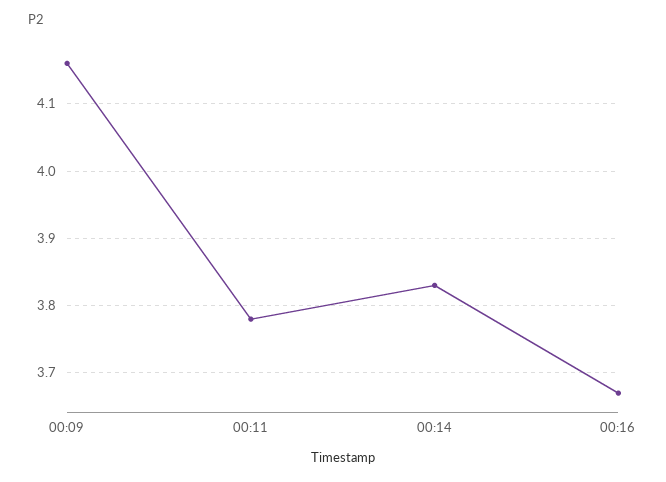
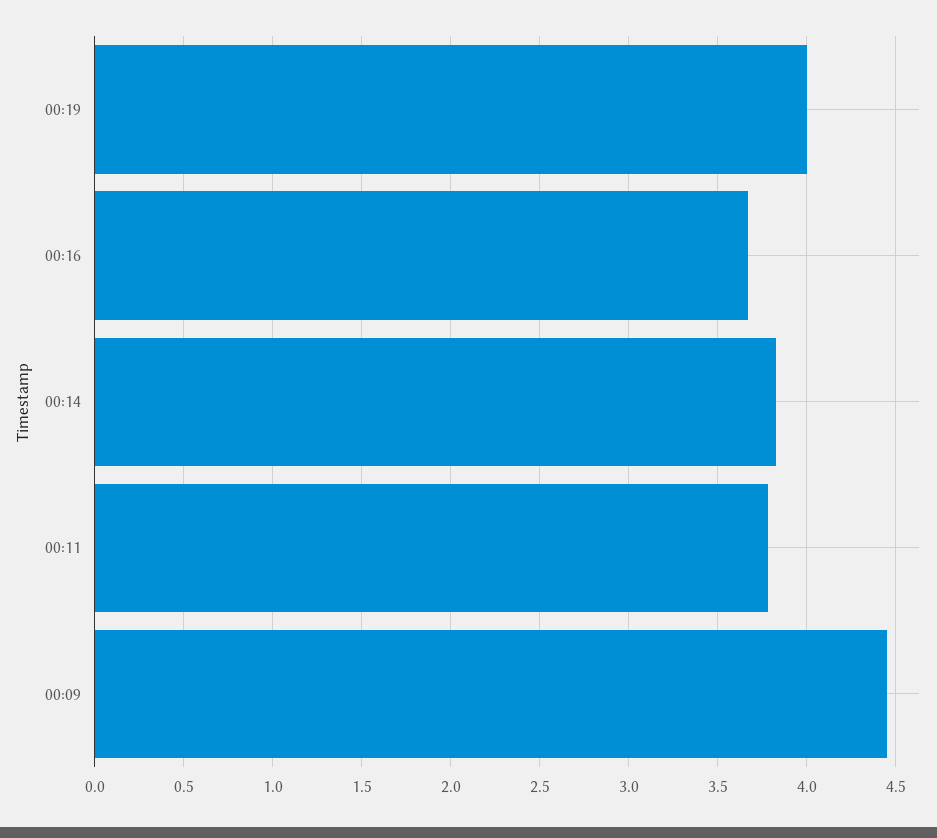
00:09: 4.16 -> 4.45
00:19: none -> 4

